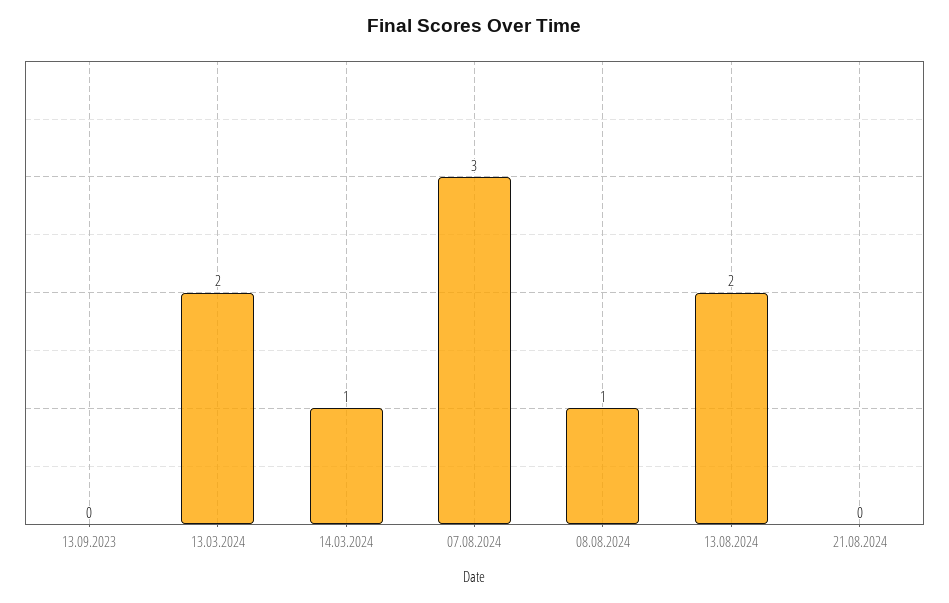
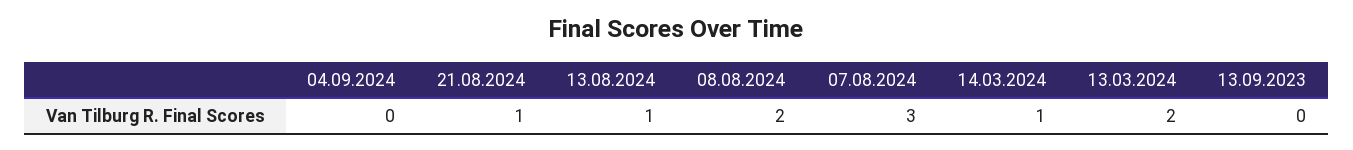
08.08.2024: 1 -> 2
13.08.2024: 2 -> 1
21.08.2024: 0 -> 1
04.09.2024: none -> 0

